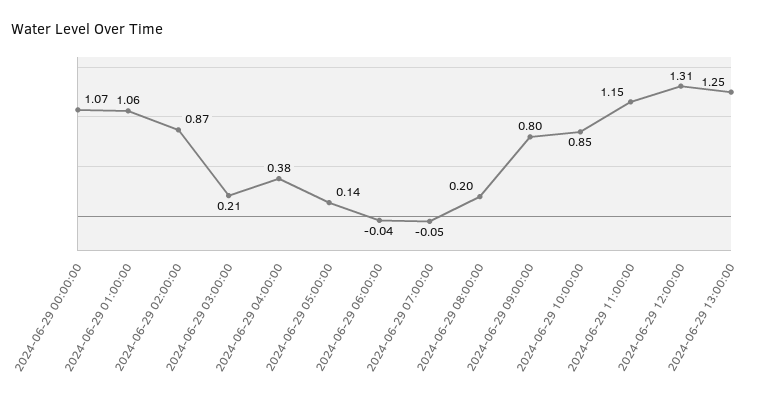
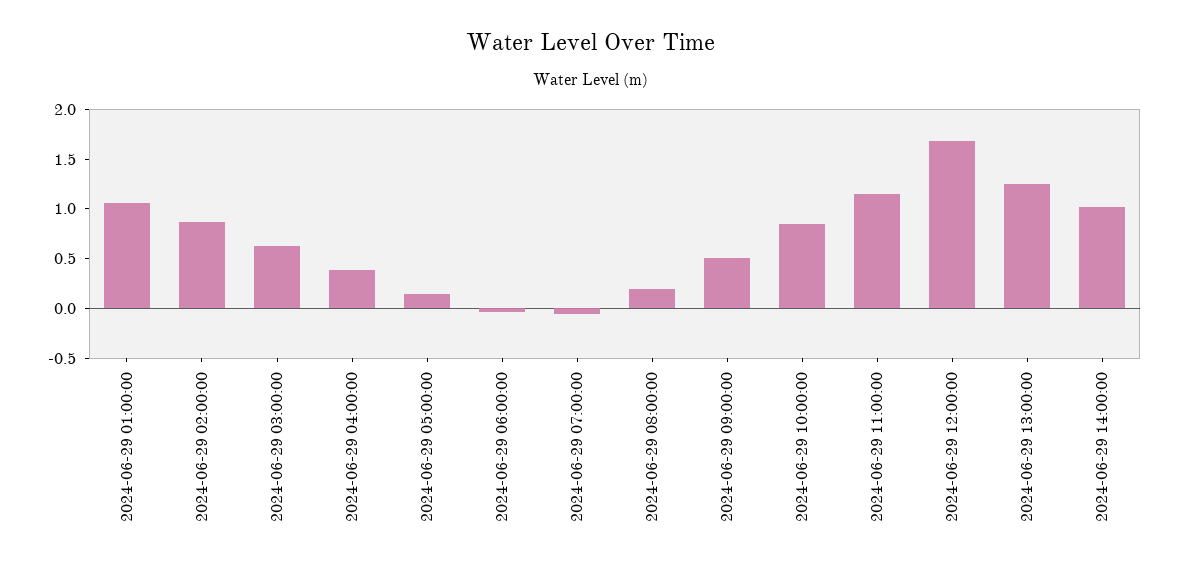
2024-06-29 00:00:00: 1.07 -> none
2024-06-29 03:00:00: 0.21 -> 0.6
2024-06-29 09:00:00: 0.8 -> 0.5
2024-06-29 12:00:00: 1.31 -> 1.7
2024-06-29 14:00:00: none -> 1

